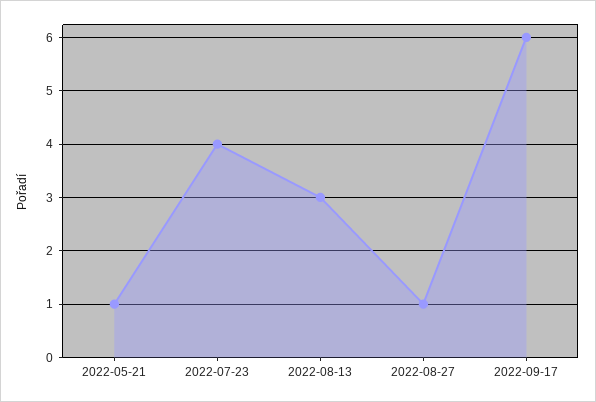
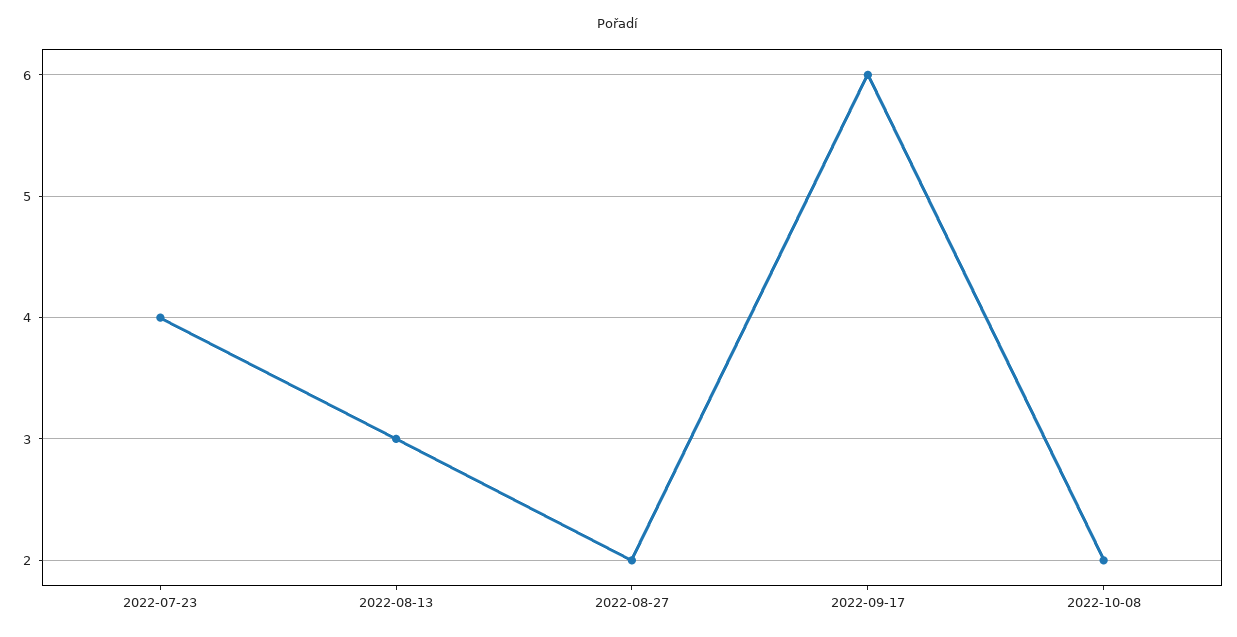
2022-05-21: 1 -> none
2022-08-27: 1 -> 2
2022-10-08: none -> 2

